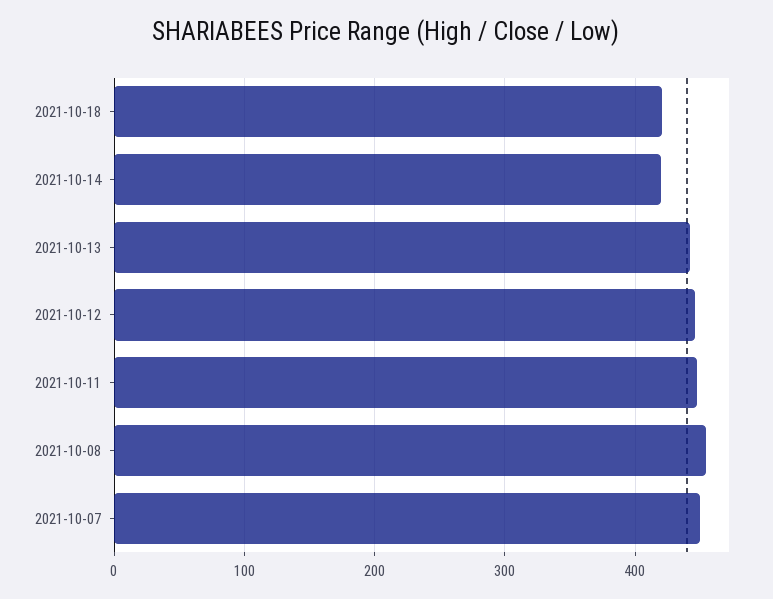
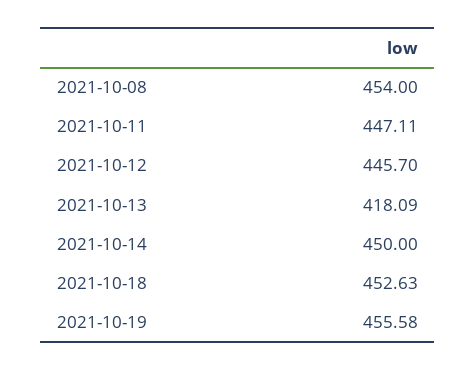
2021-10-18: 420 -> 452.63
2021-10-14: 420 -> 450
2021-10-13: 440 -> 418.09
2021-10-07: 450 -> none
2021-10-19: none -> 455.58

